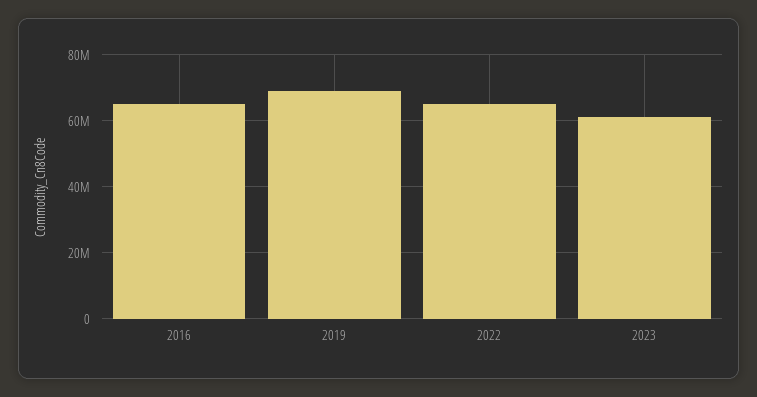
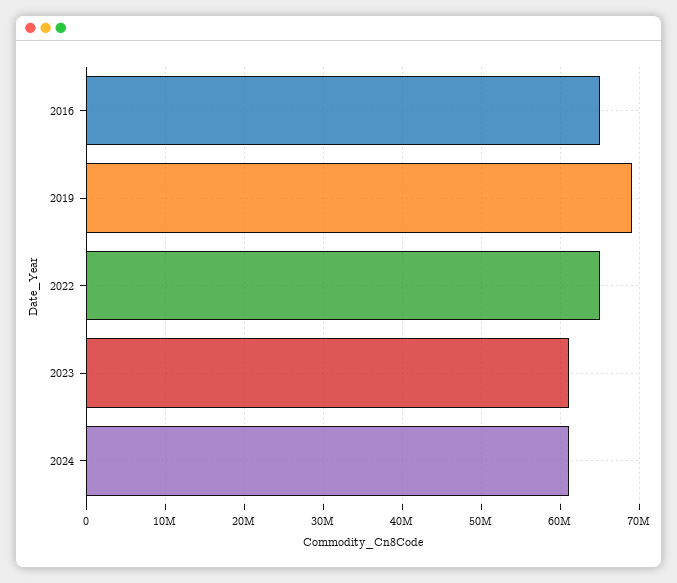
2024: none -> 61000000

